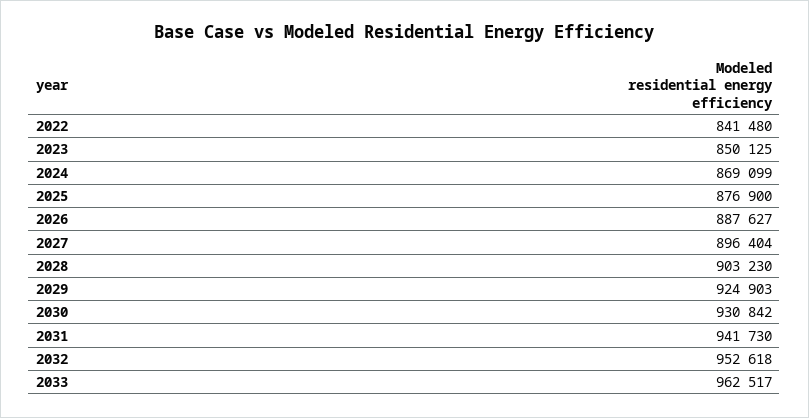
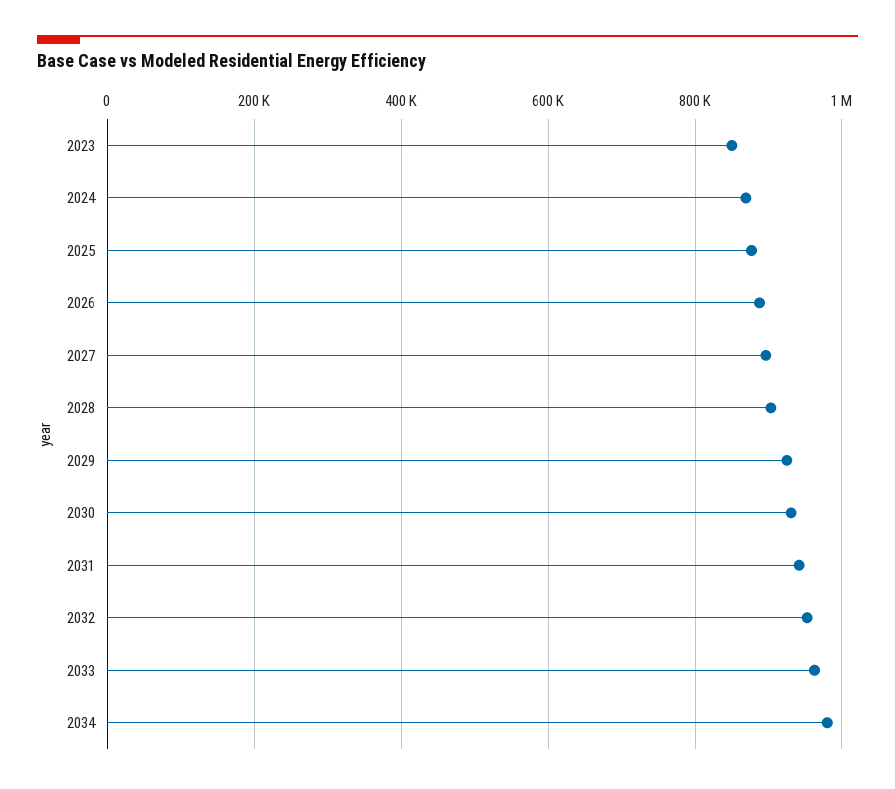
2022: 841480 -> none
2034: none -> 980000

